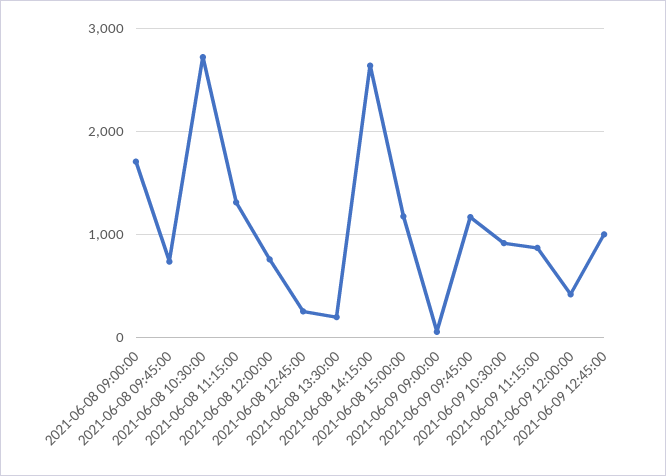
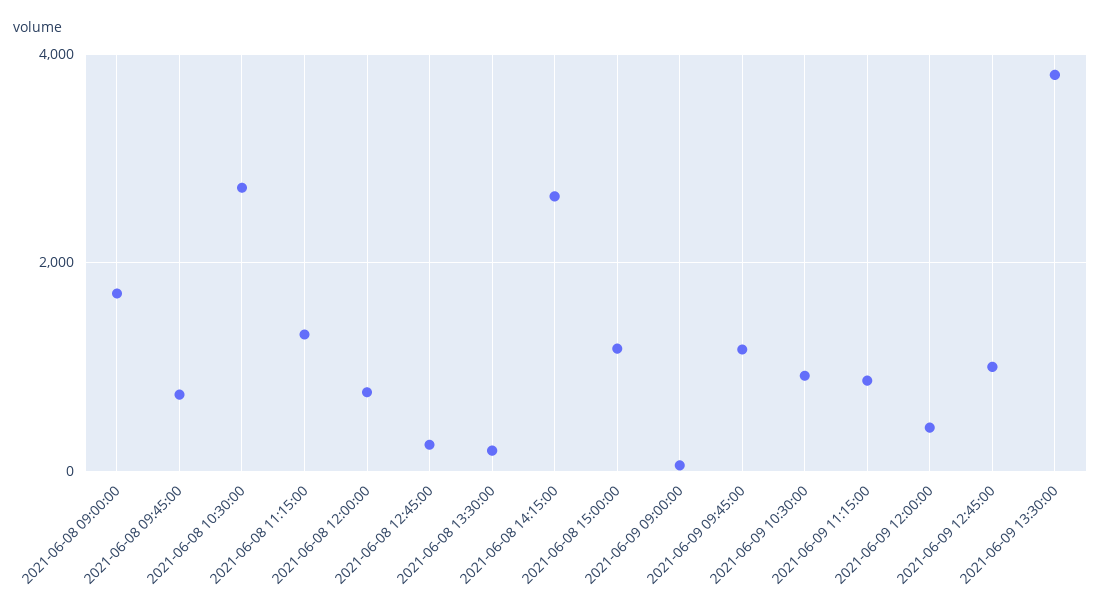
2021-06-09 13:30:00: none -> 3800

